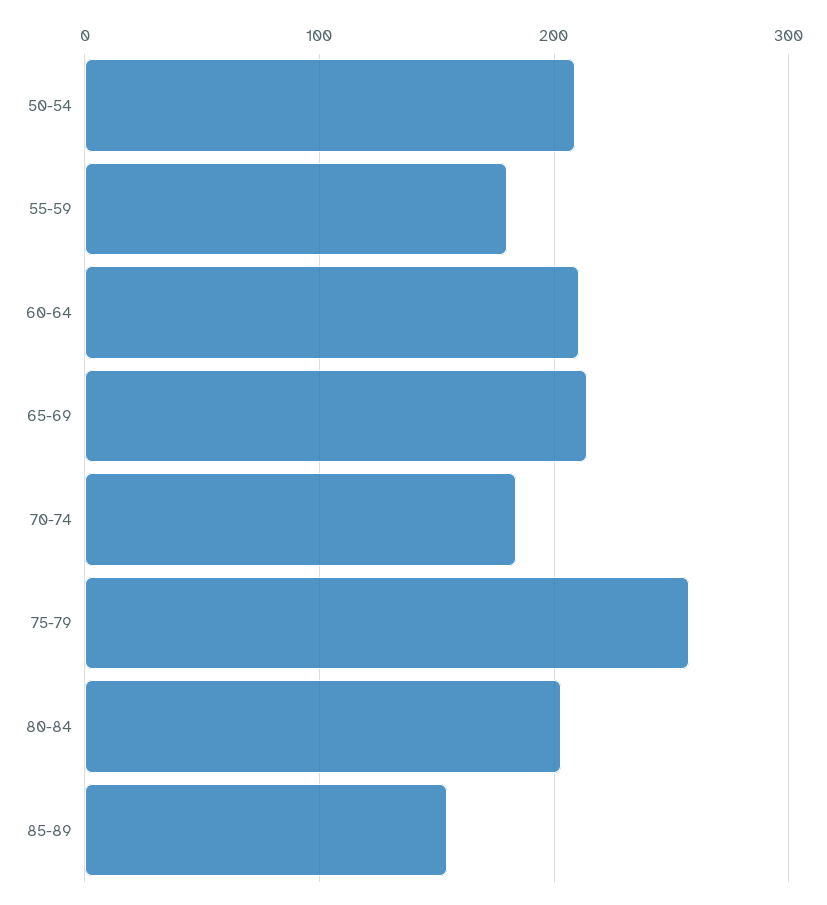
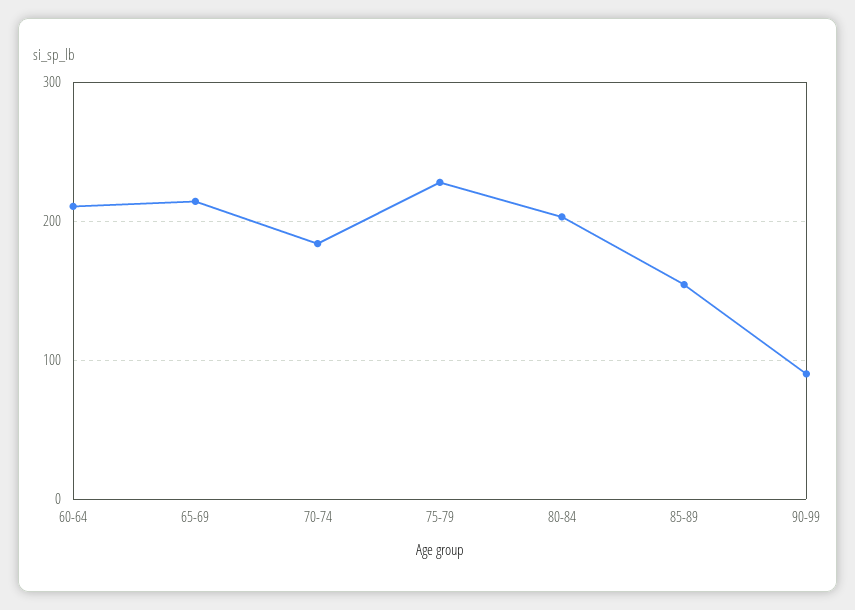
50-54: 210 -> none
55-59: 180 -> none
75-79: 260 -> 230
90-99: none -> 90

